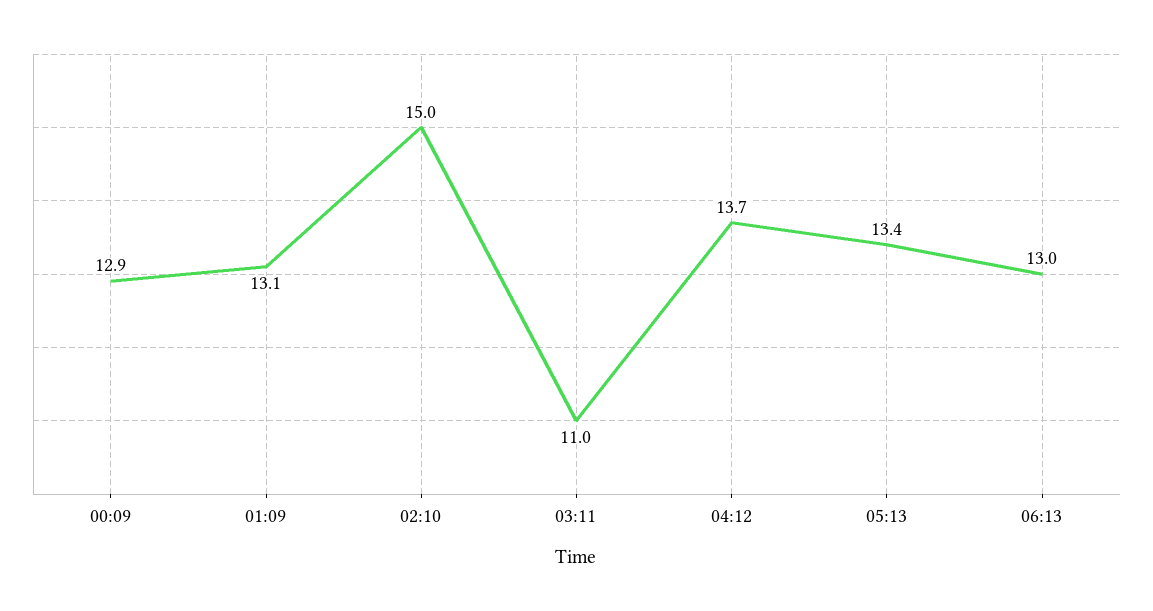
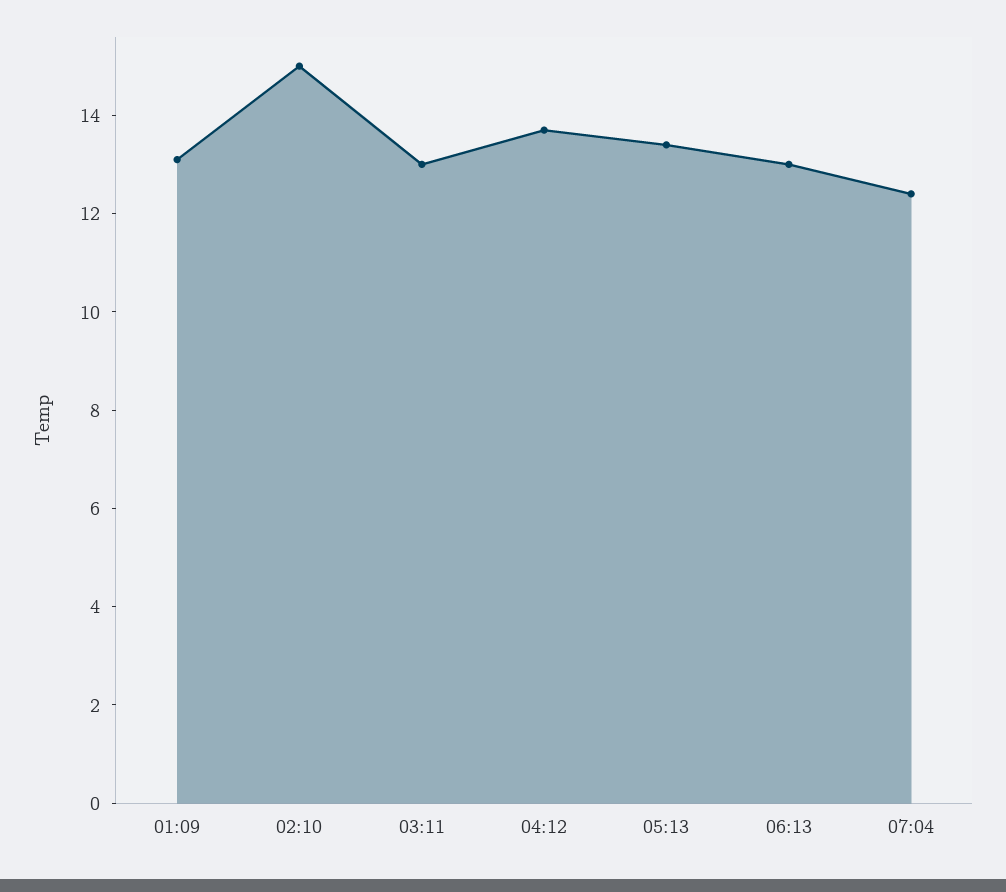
00:09: 12.9 -> none
03:11: 11 -> 13
07:04: none -> 12.5

